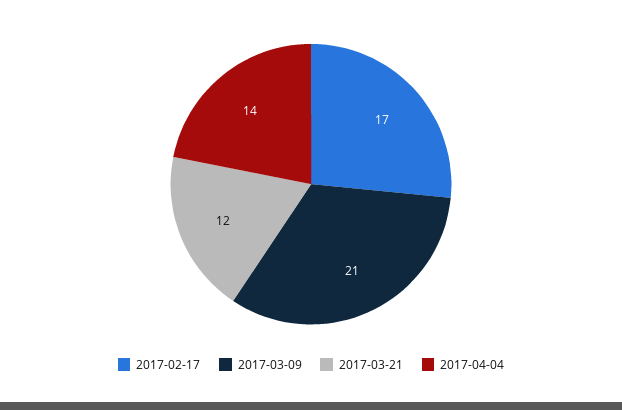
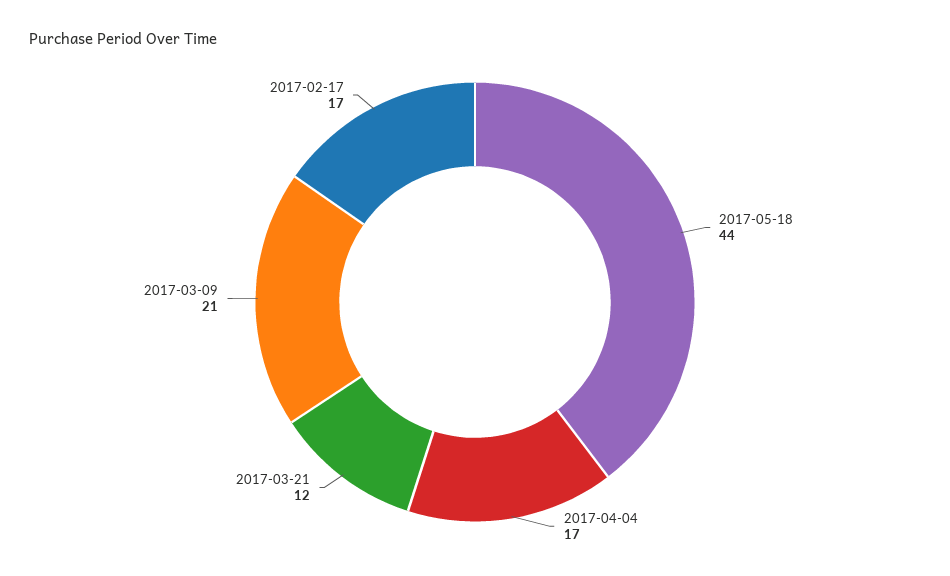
2017-04-04: 14 -> 17
2017-05-18: none -> 44

